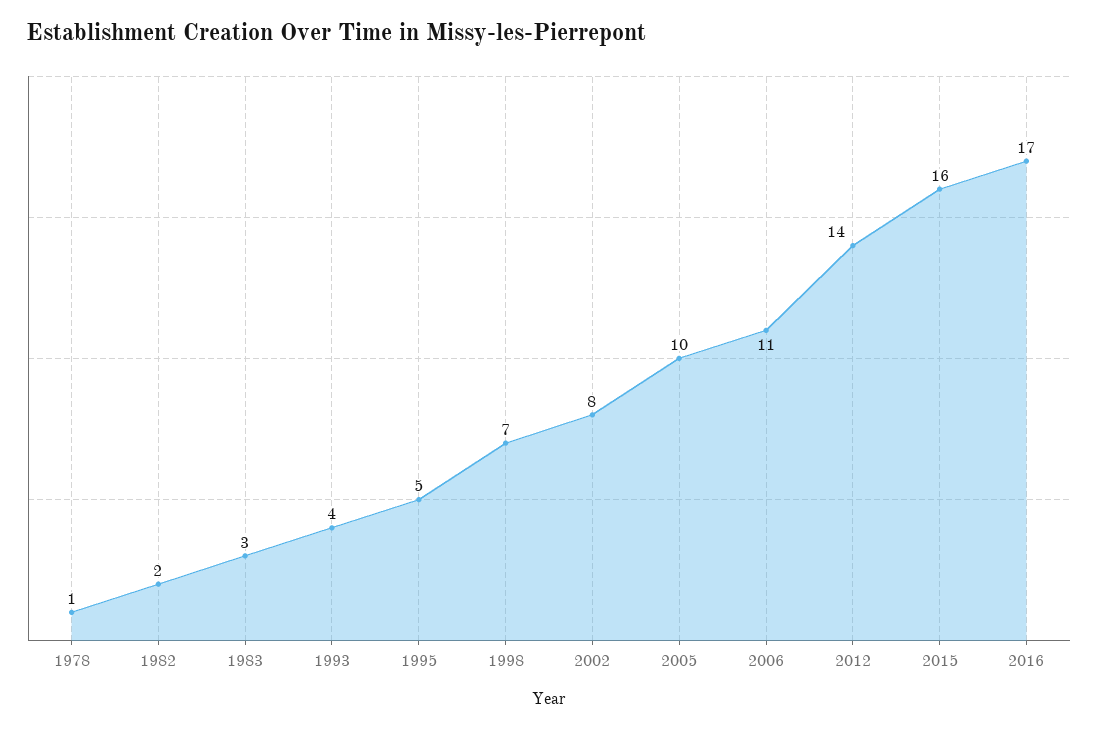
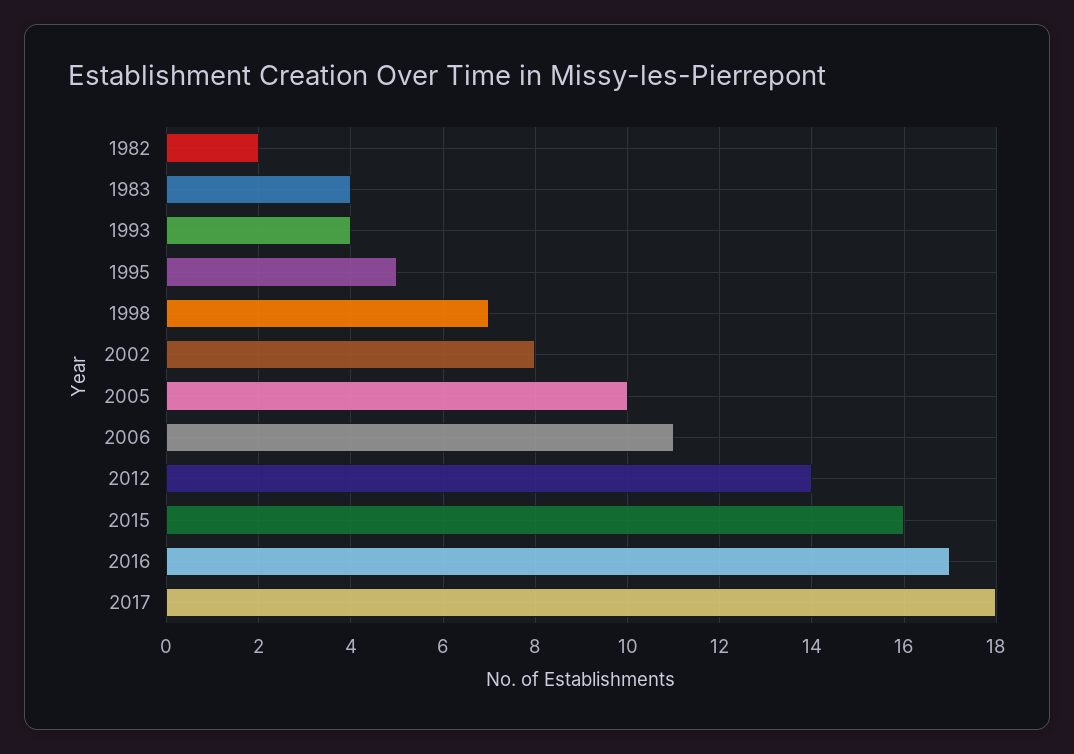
1978: 1 -> none
1983: 3 -> 4
2017: none -> 18

